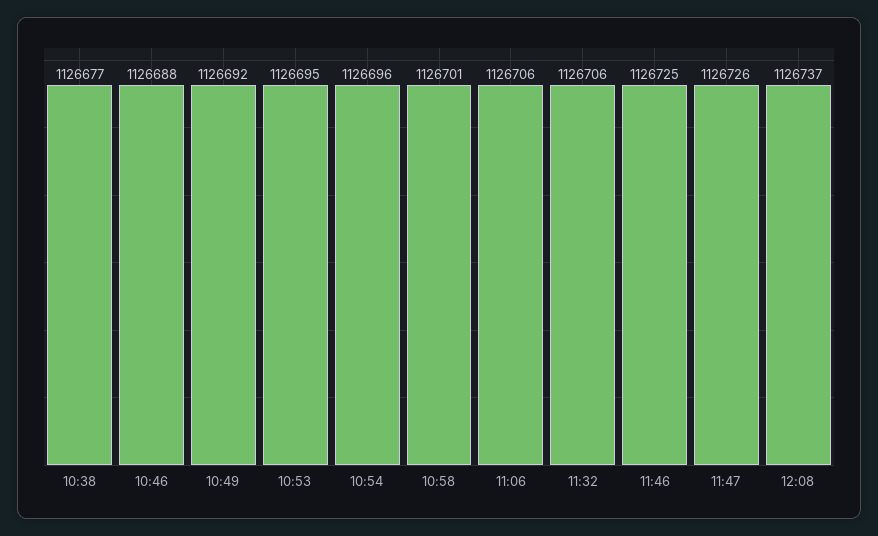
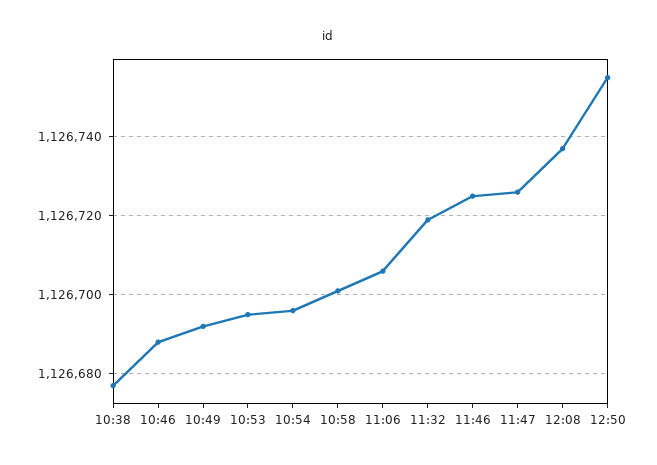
11:32: 1126706 -> 1126720
12:50: none -> 1126755

